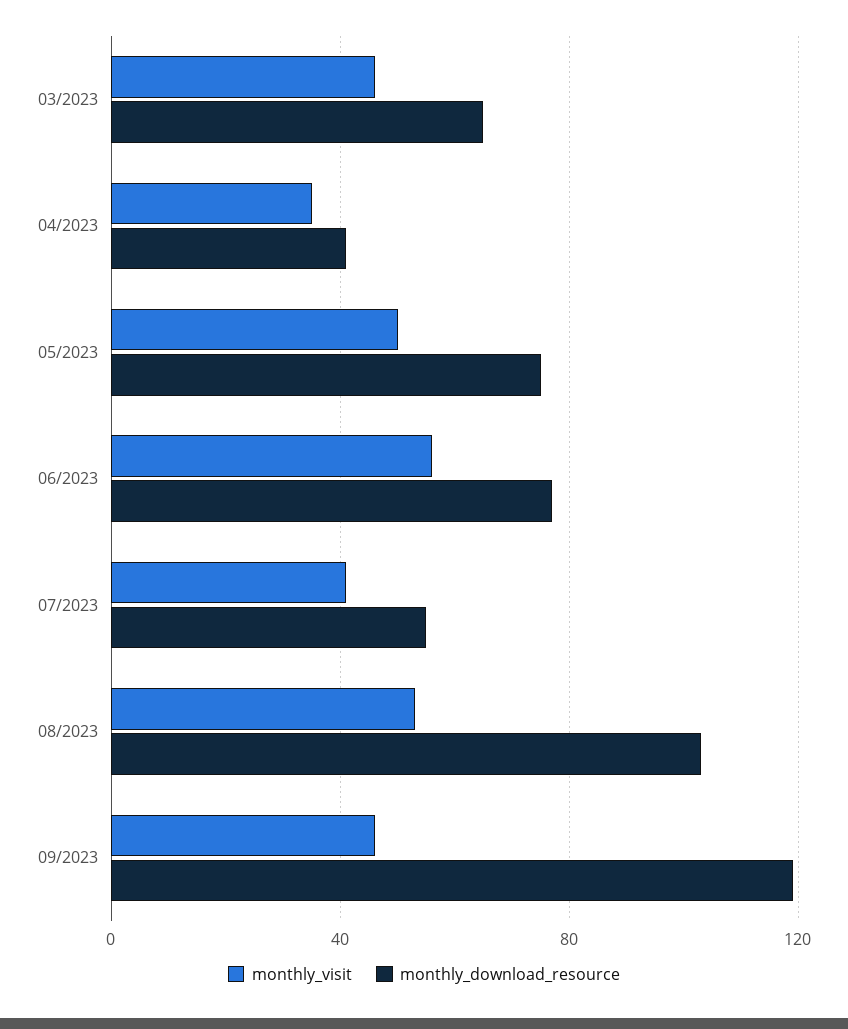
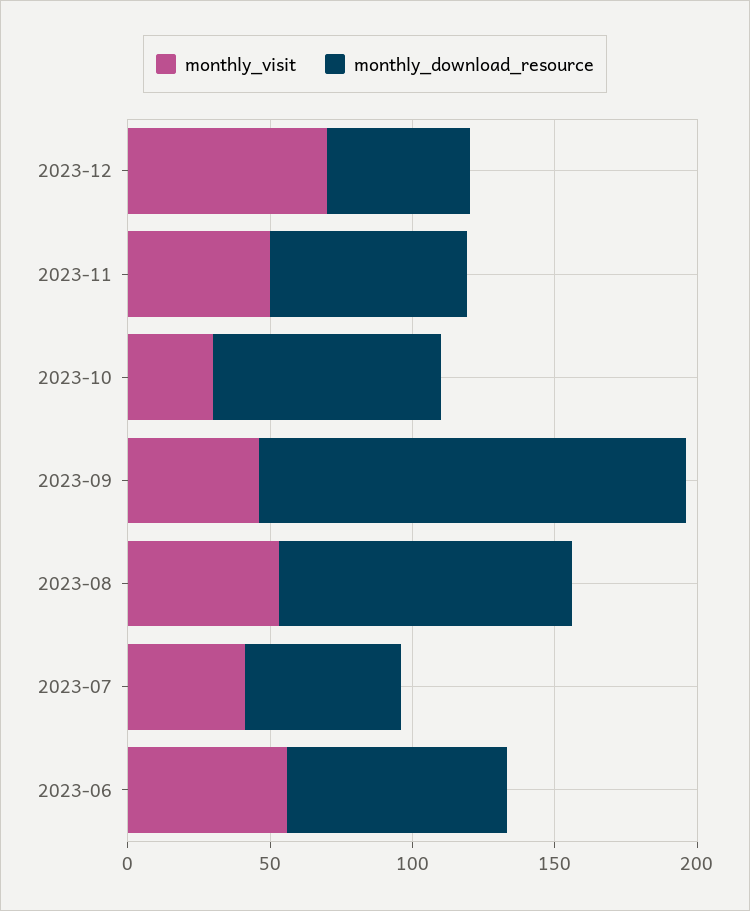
monthly_visit, 03/2023: 45 -> none
monthly_download_resource, 03/2023: 65 -> none
monthly_visit, 04/2023: 35 -> none
monthly_download_resource, 04/2023: 40 -> none
monthly_visit, 05/2023: 50 -> none
monthly_download_resource, 05/2023: 75 -> none
monthly_download_resource, 09/2023: 120 -> 150
monthly_visit, 2023-12: none -> 70
monthly_download_resource, 2023-12: none -> 50
monthly_visit, 2023-11: none -> 50
monthly_download_resource, 2023-11: none -> 70
monthly_visit, 2023-10: none -> 30
monthly_download_resource, 2023-10: none -> 80

